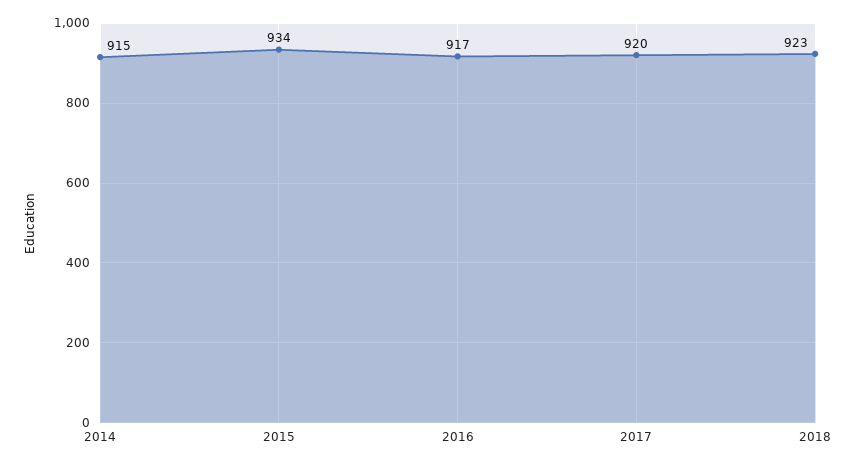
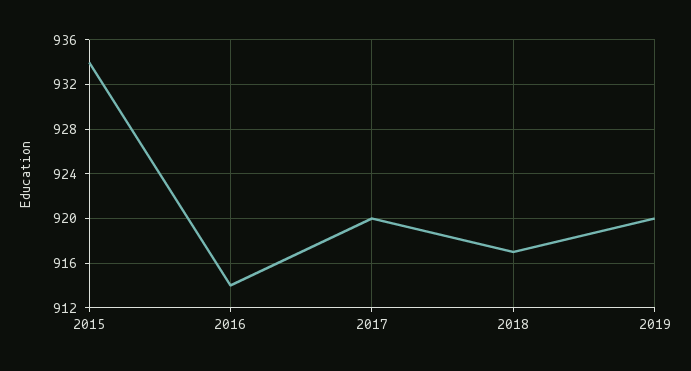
2014: 915 -> none
2016: 917 -> 914
2018: 923 -> 917
2019: none -> 920

